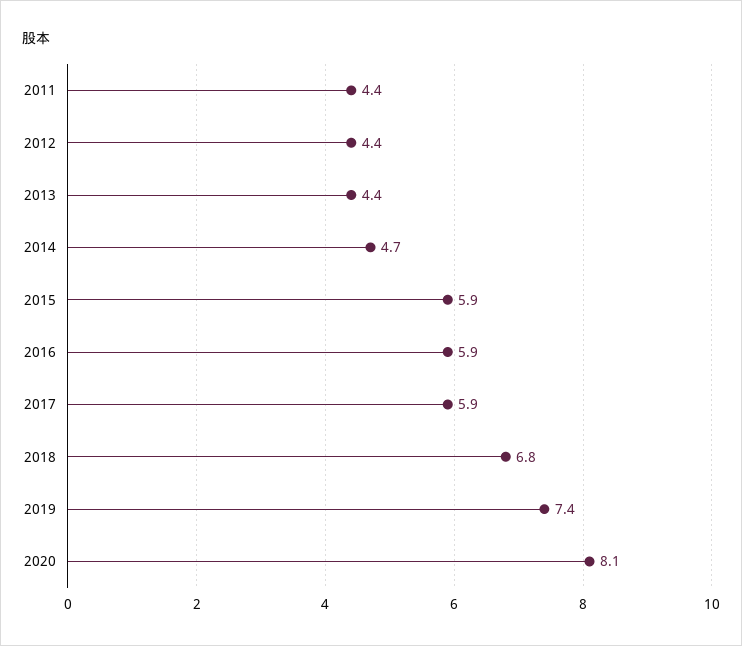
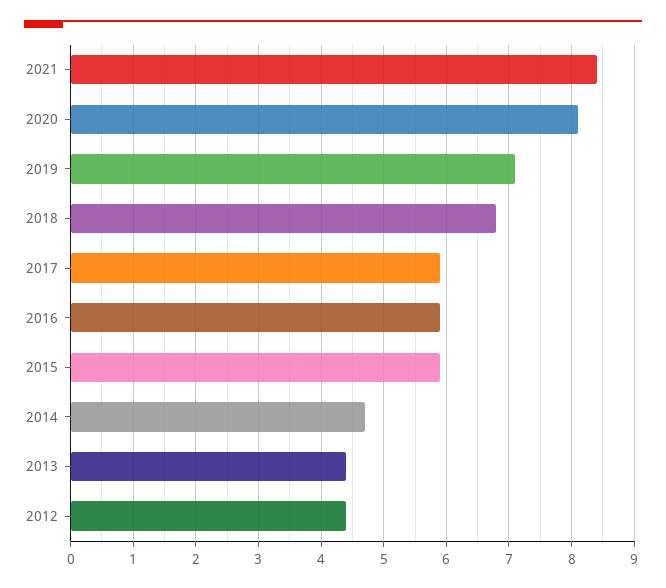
2011: 4.4 -> none
2019: 7.4 -> 7.1
2021: none -> 8.4

